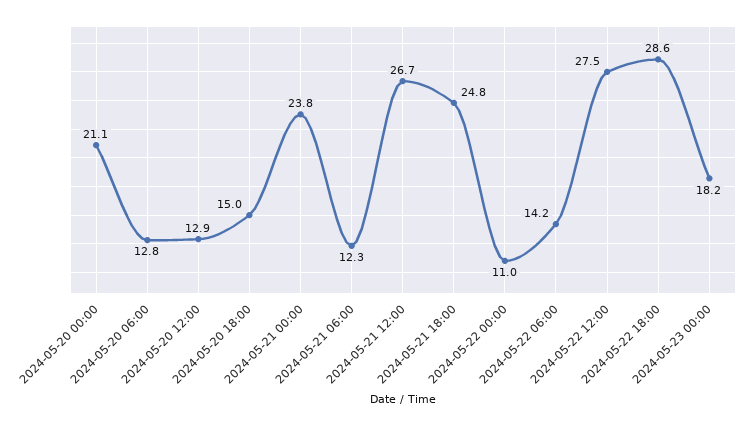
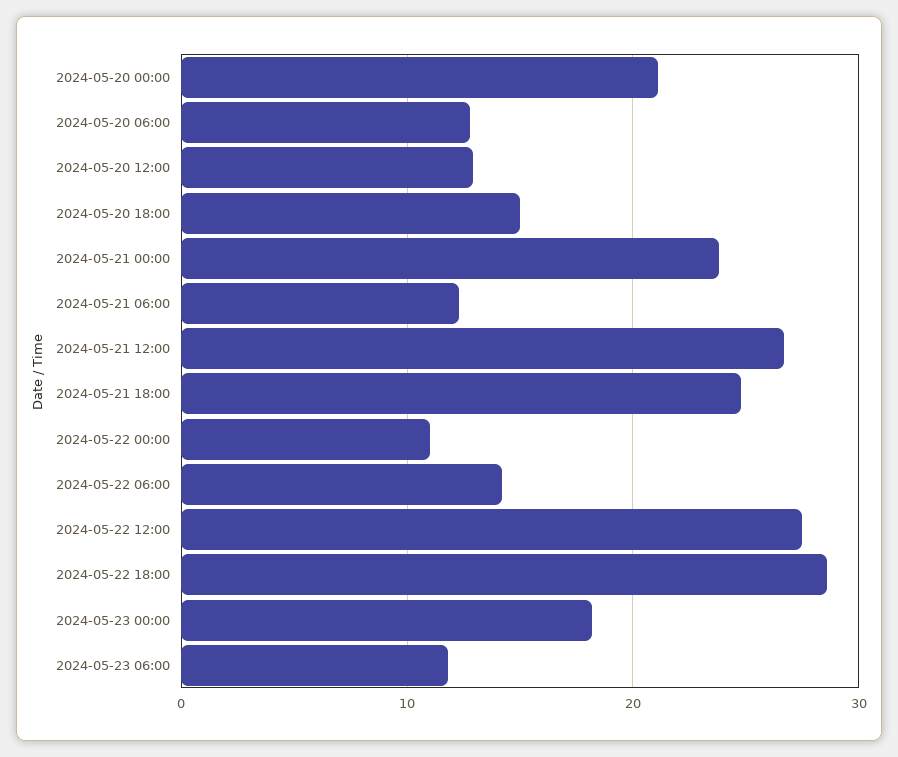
2024-05-23 06:00: none -> 12

